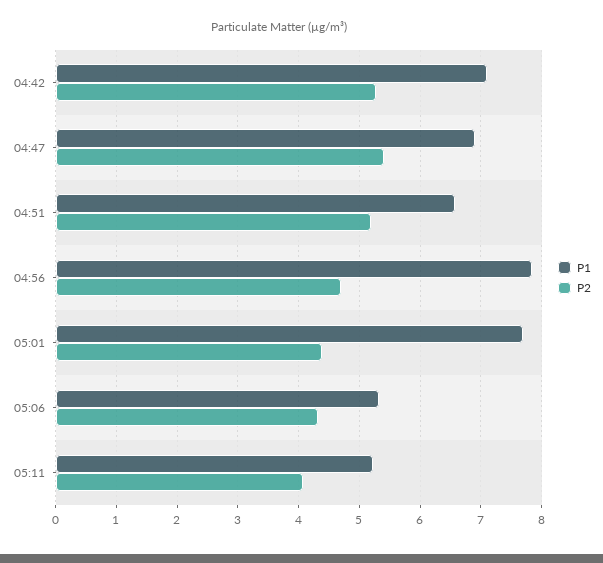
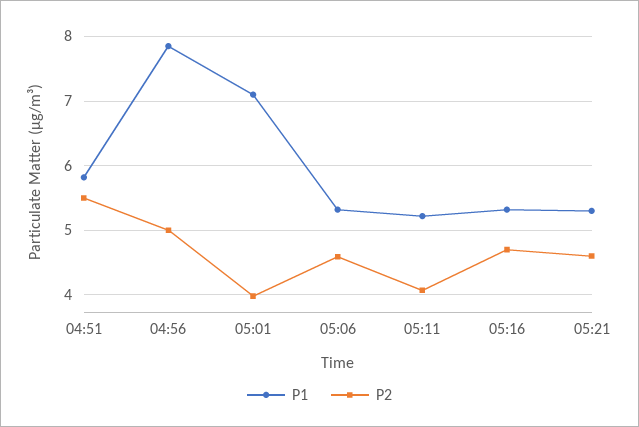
P1, 04:42: 7.1 -> none
P2, 04:42: 5.3 -> none
P1, 04:47: 6.9 -> none
P2, 04:47: 5.4 -> none
P1, 04:51: 6.6 -> 5.8
P2, 04:51: 5.2 -> 5.5
P2, 04:56: 4.7 -> 5
P1, 05:01: 7.7 -> 7.1
P2, 05:01: 4.4 -> 4
P2, 05:06: 4.3 -> 4.6
P1, 05:16: none -> 5.3
P2, 05:16: none -> 4.7
P1, 05:21: none -> 5.3
P2, 05:21: none -> 4.6

